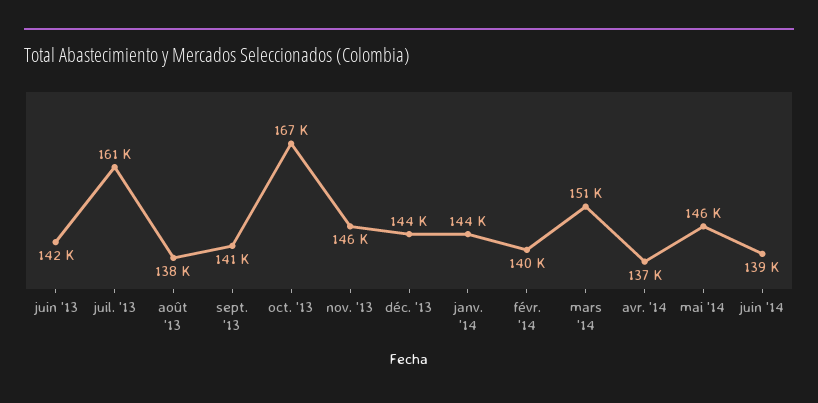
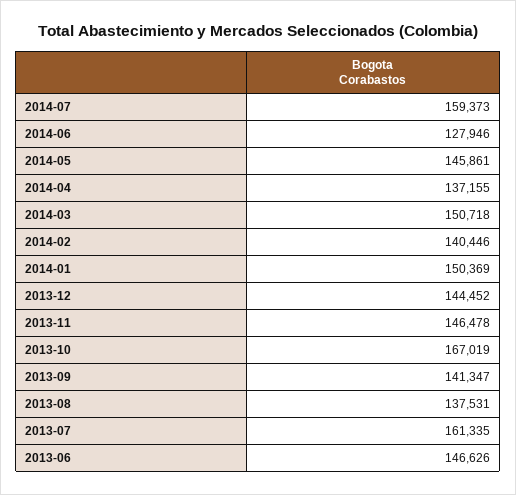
juin '13: 142000 -> 146626
janv. '14: 144000 -> 150369
juin '14: 139000 -> 127946
2014-07: none -> 159373

